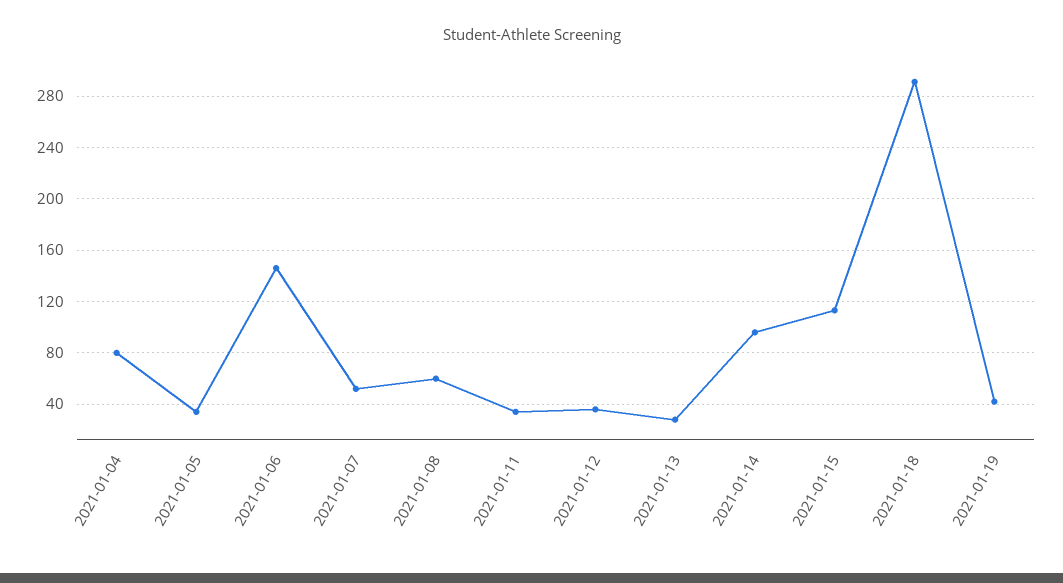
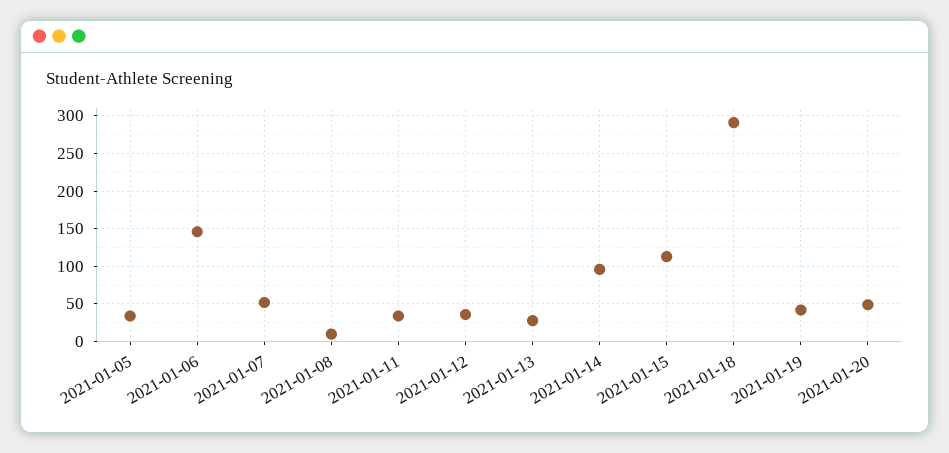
2021-01-04: 80 -> none
2021-01-08: 60 -> 10
2021-01-20: none -> 50

